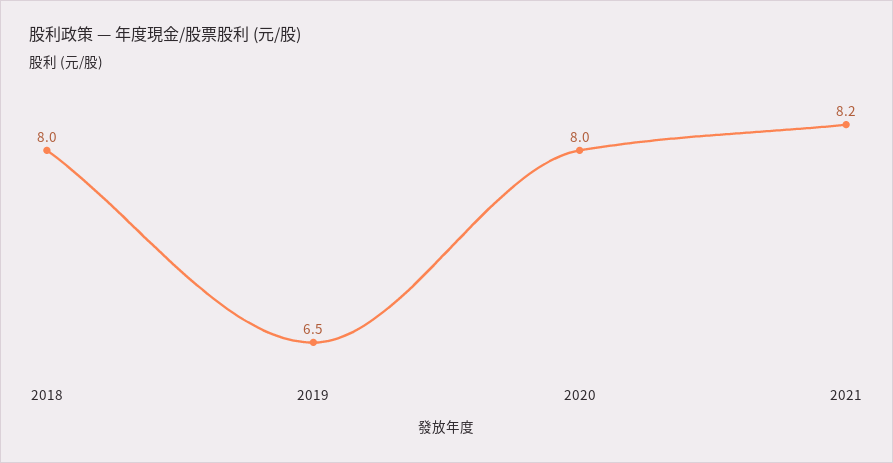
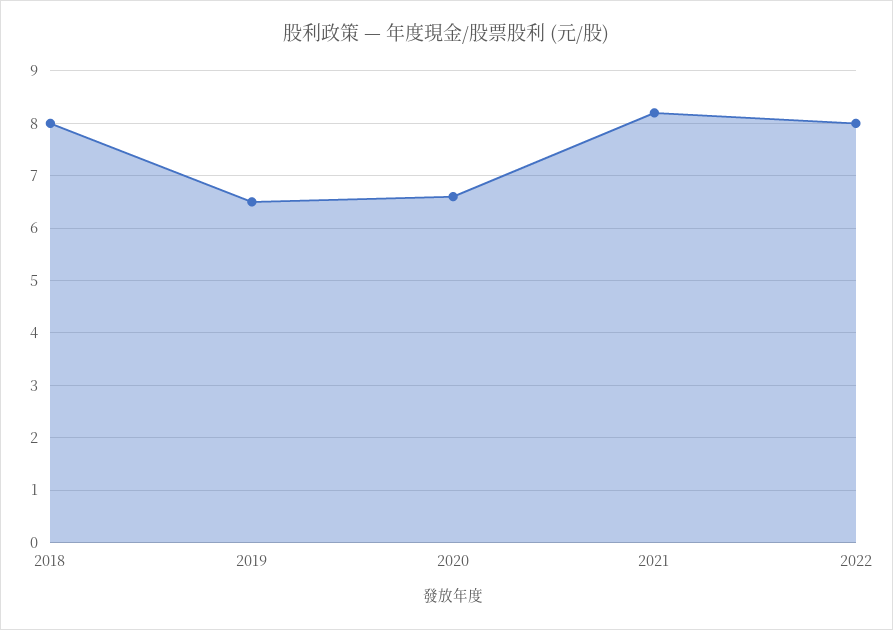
2020: 8 -> 6.5
2022: none -> 8

